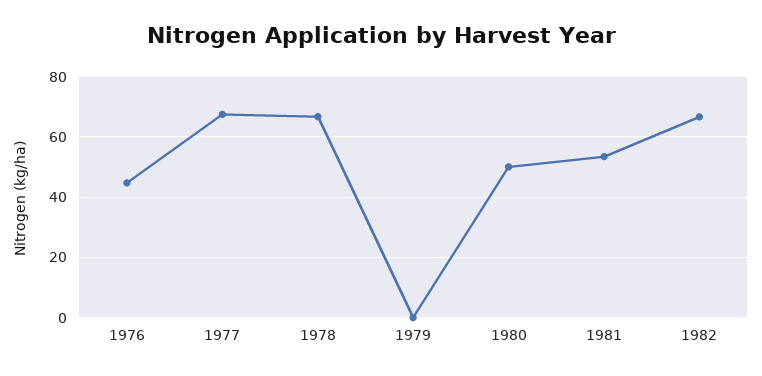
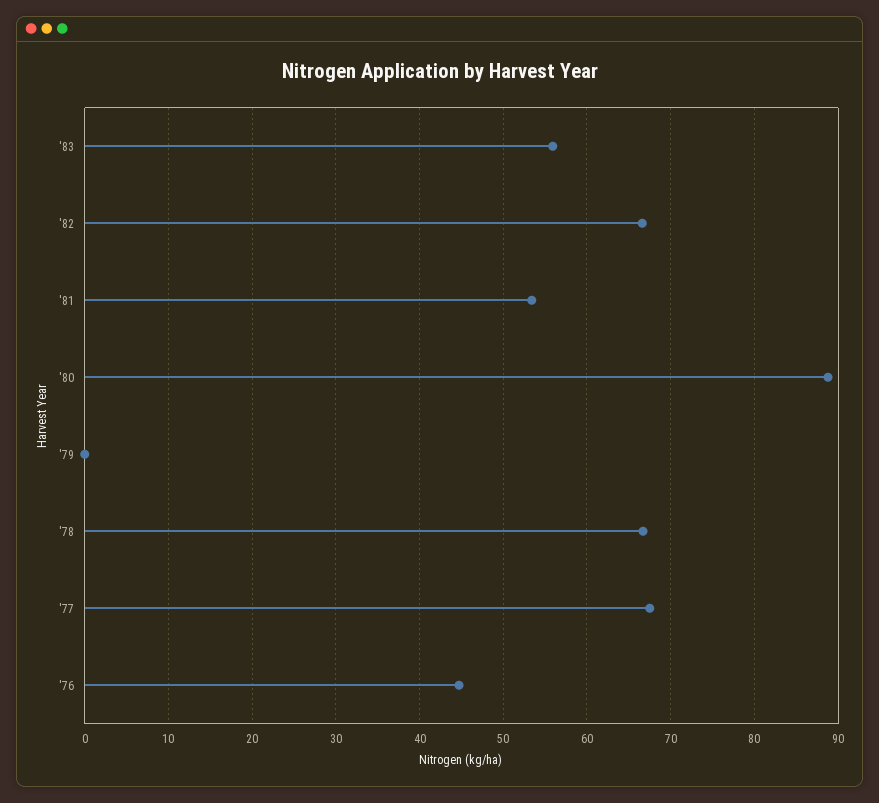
1980: 50 -> 89
'83: none -> 56

